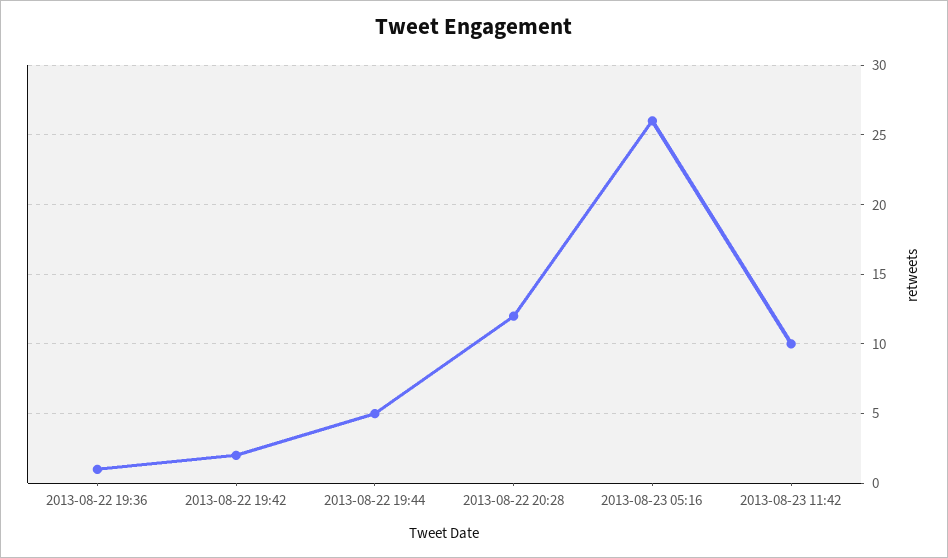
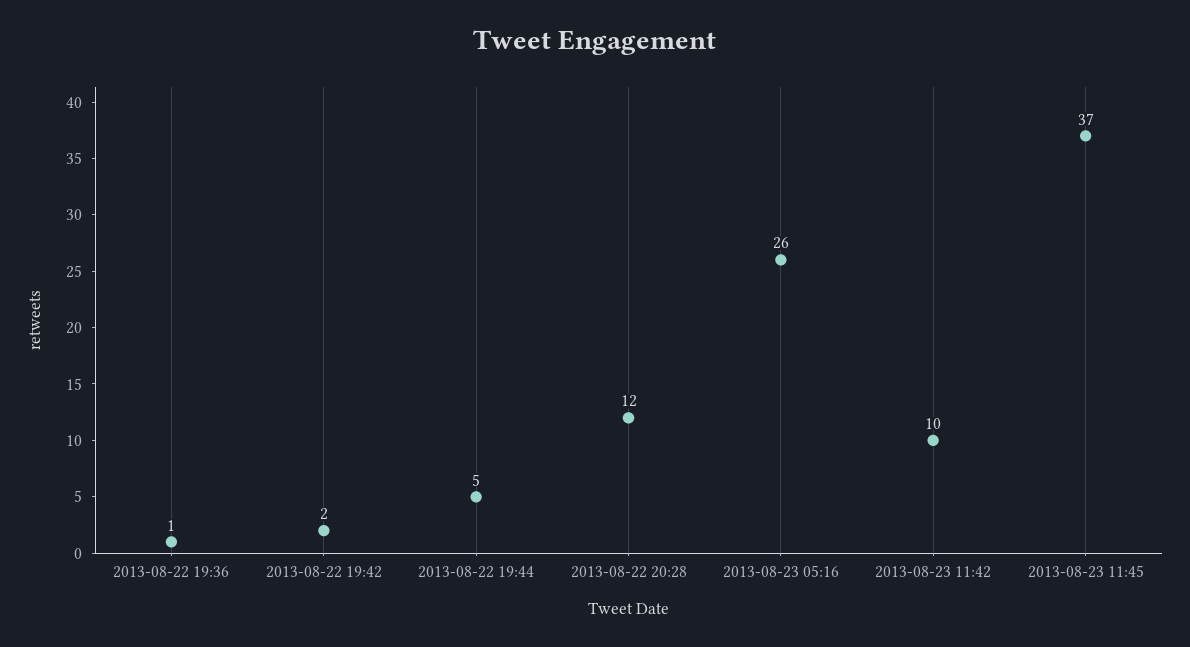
2013-08-23 11:45: none -> 37

